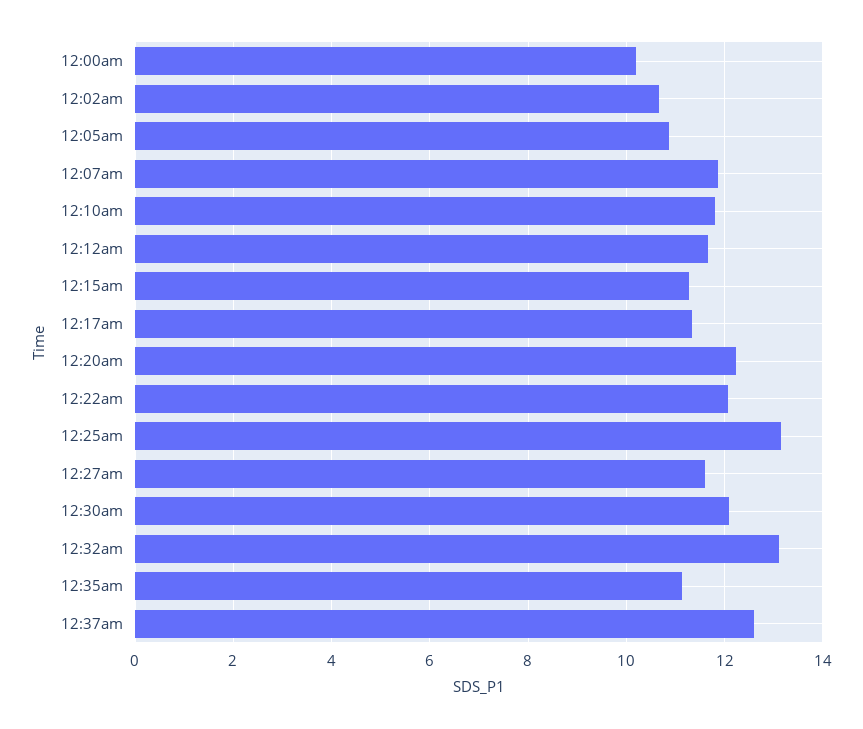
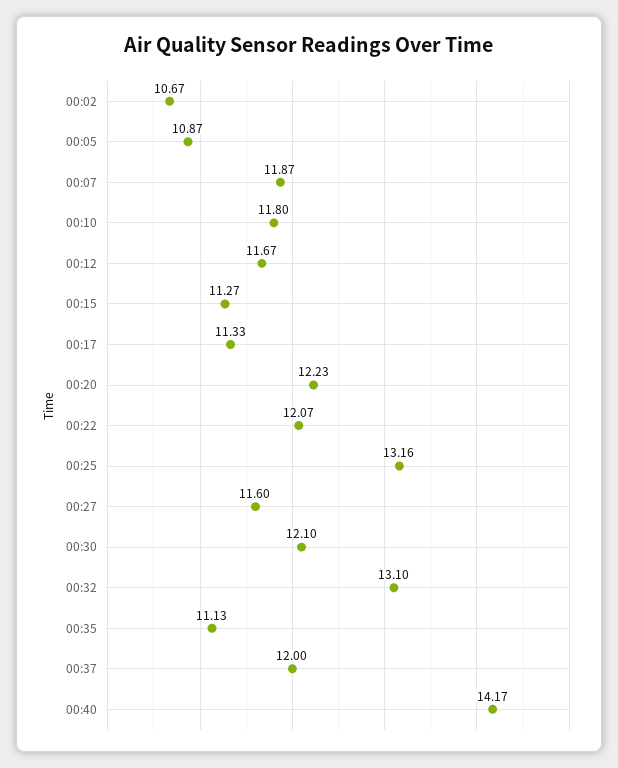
12:00am: 10.2 -> none
12:37am: 12.6 -> 12
00:40: none -> 14.17

